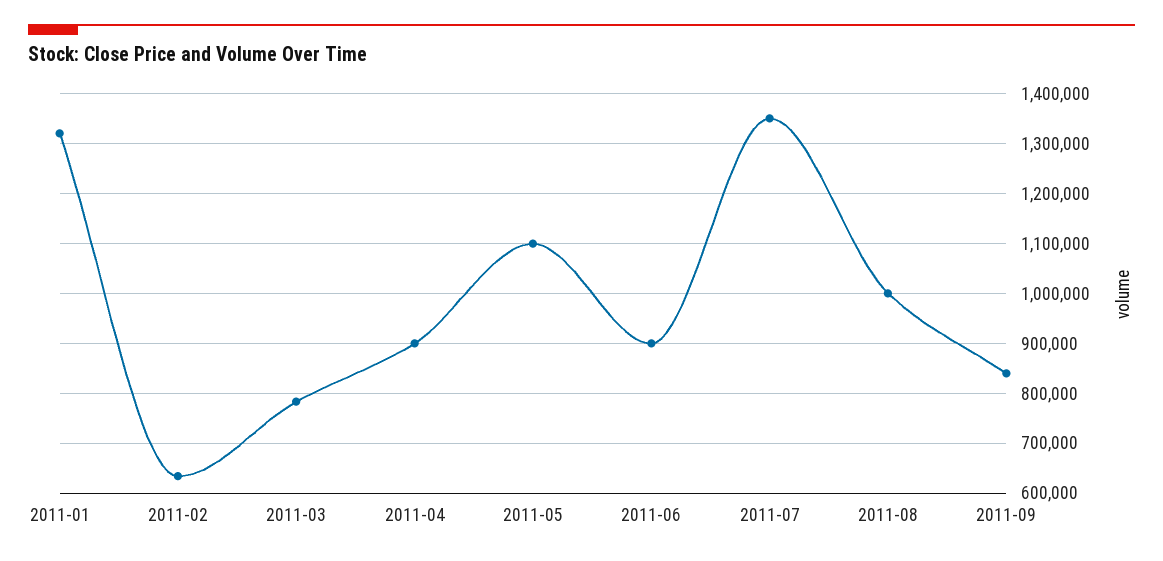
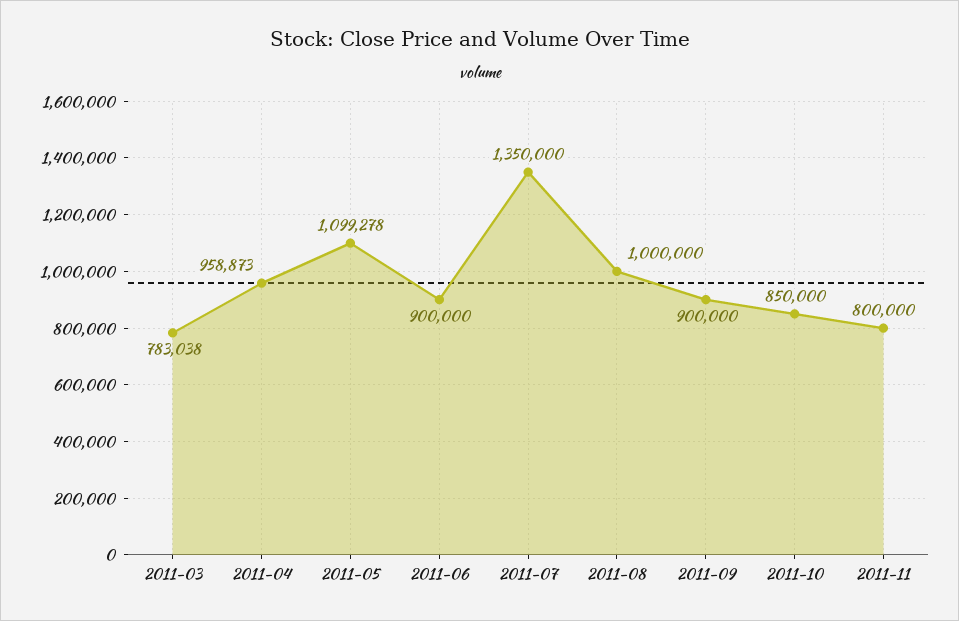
2011-01: 1320000 -> none
2011-02: 640000 -> none
2011-04: 900000 -> 958873
2011-09: 840000 -> 900000
2011-10: none -> 850000
2011-11: none -> 800000

